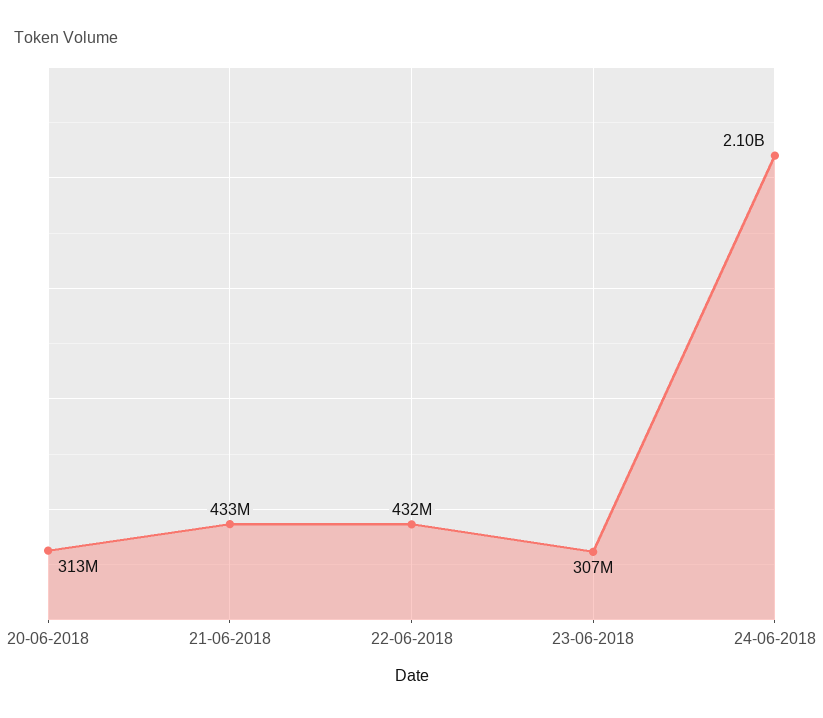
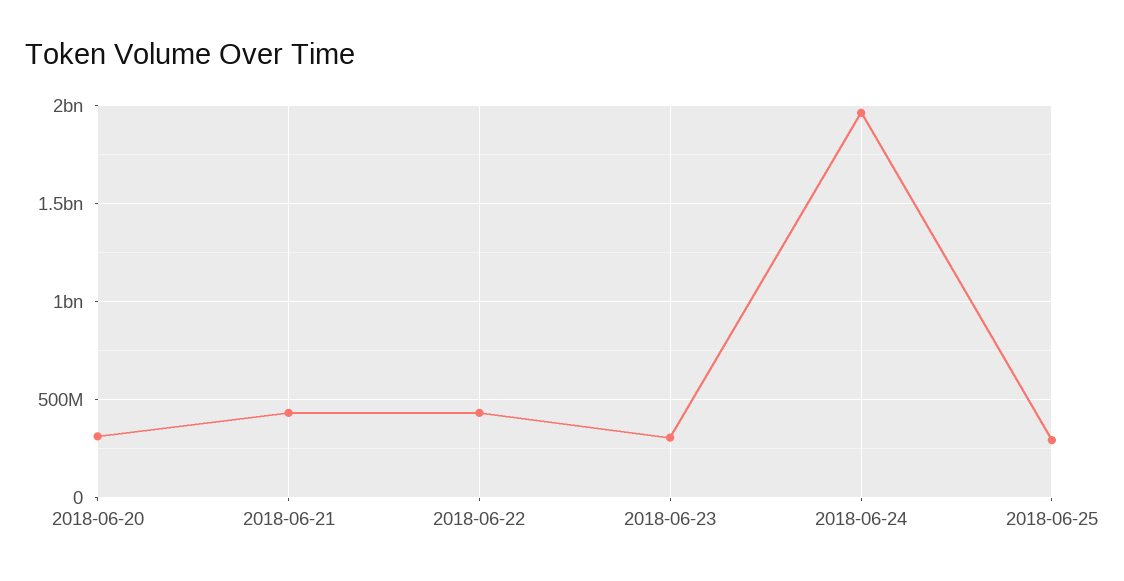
24-06-2018: 2100000000 -> 1950000000
2018-06-25: none -> 300000000

